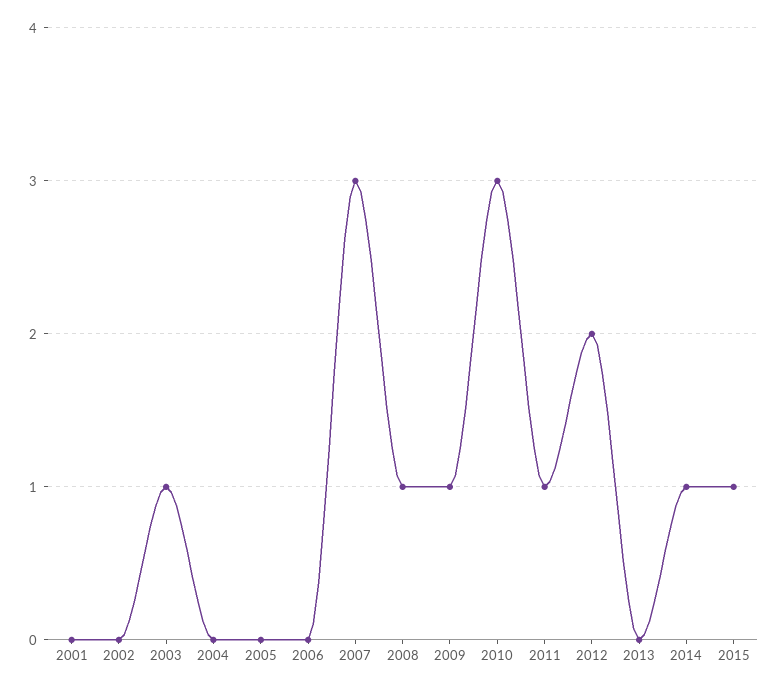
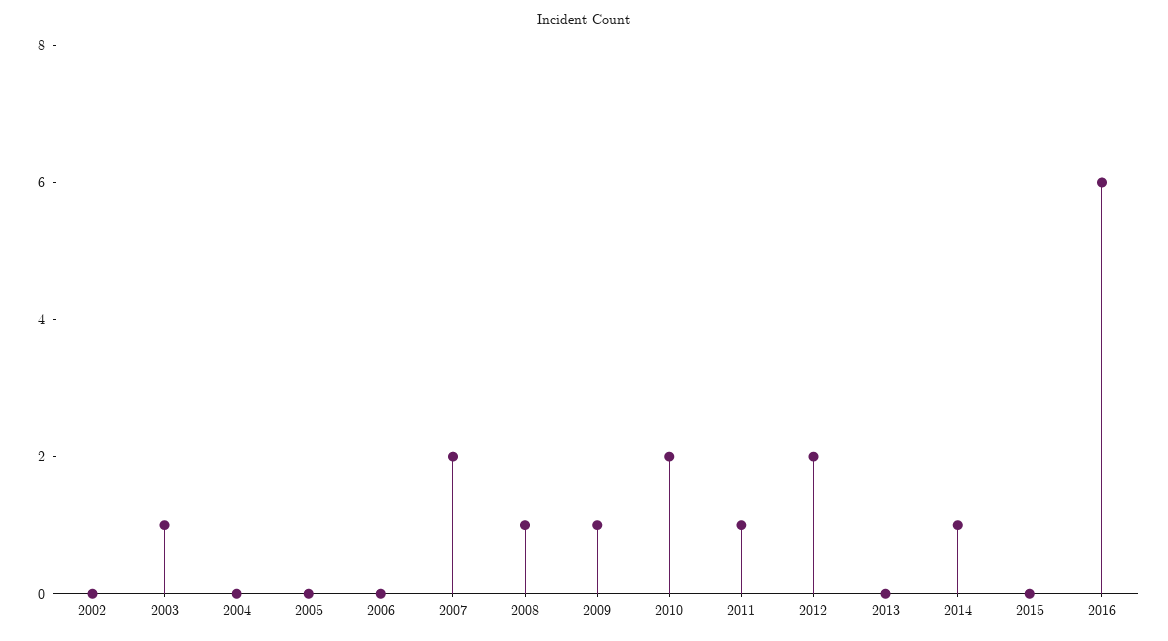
2001: 0 -> none
2007: 3 -> 2
2010: 3 -> 2
2015: 1 -> 0
2016: none -> 6

